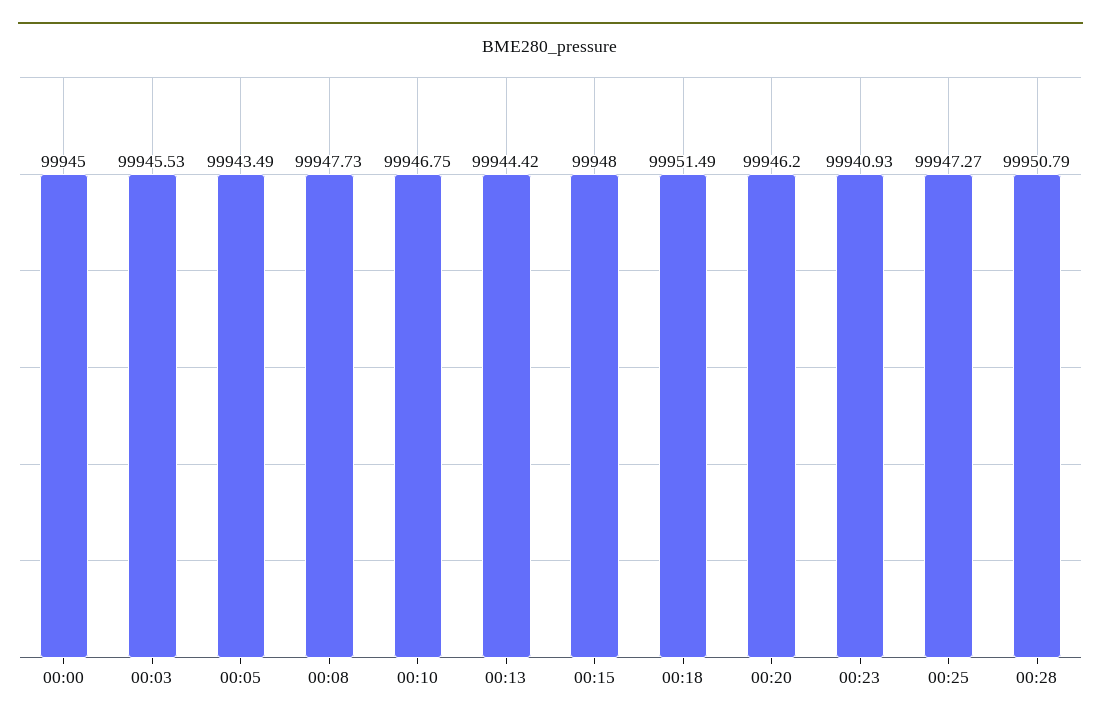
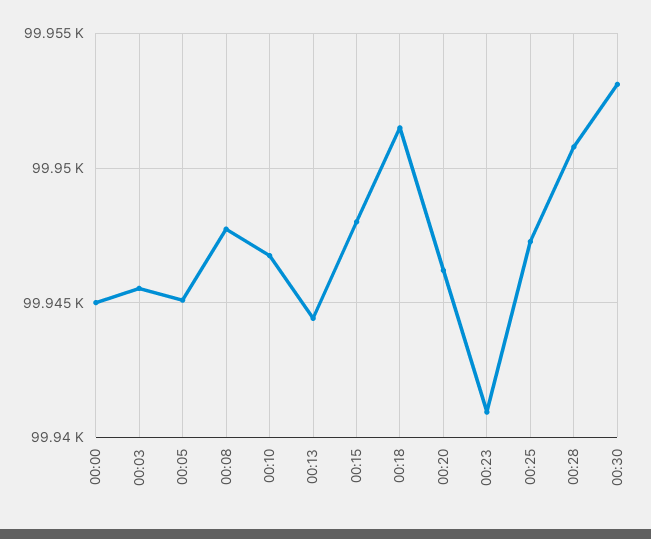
00:05: 99943.49 -> 99945
00:30: none -> 99953

